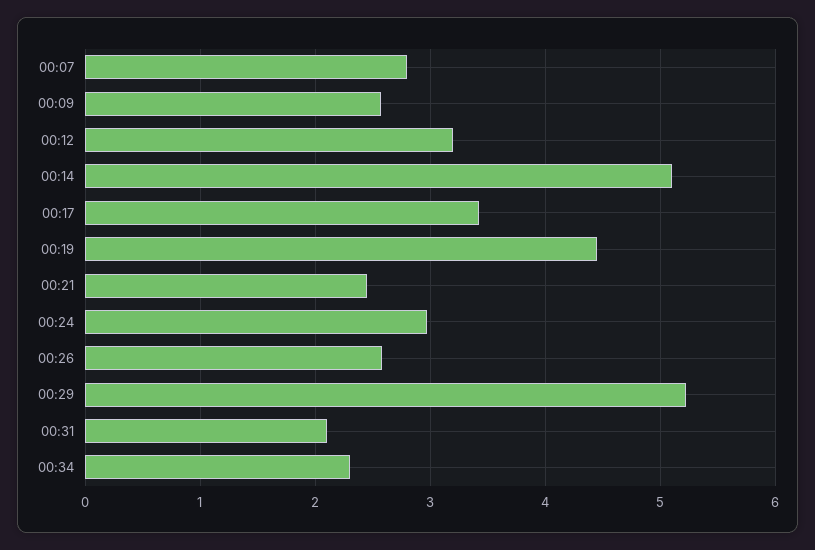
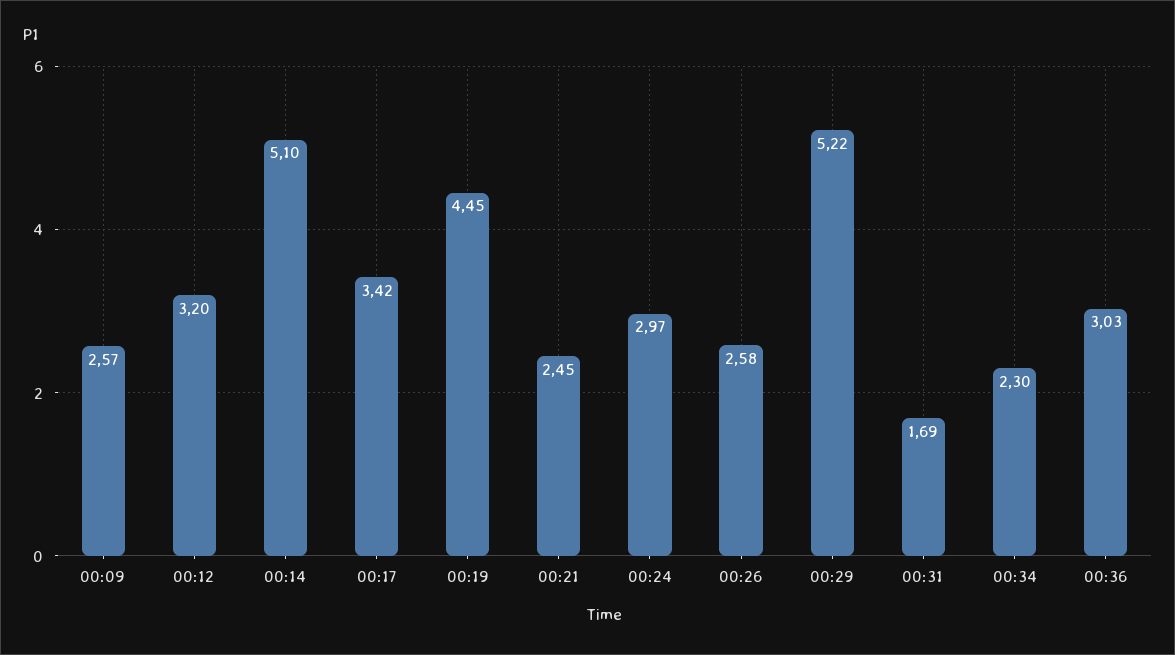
00:07: 2.8 -> none
00:31: 2.1 -> 1.69
00:36: none -> 3.03

